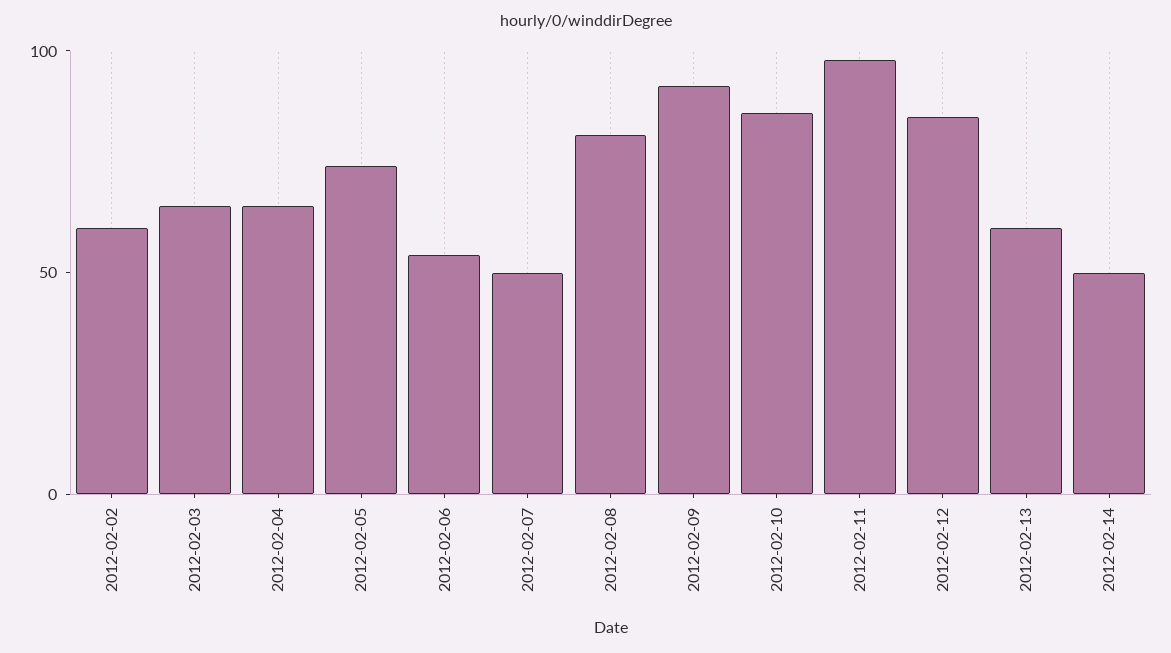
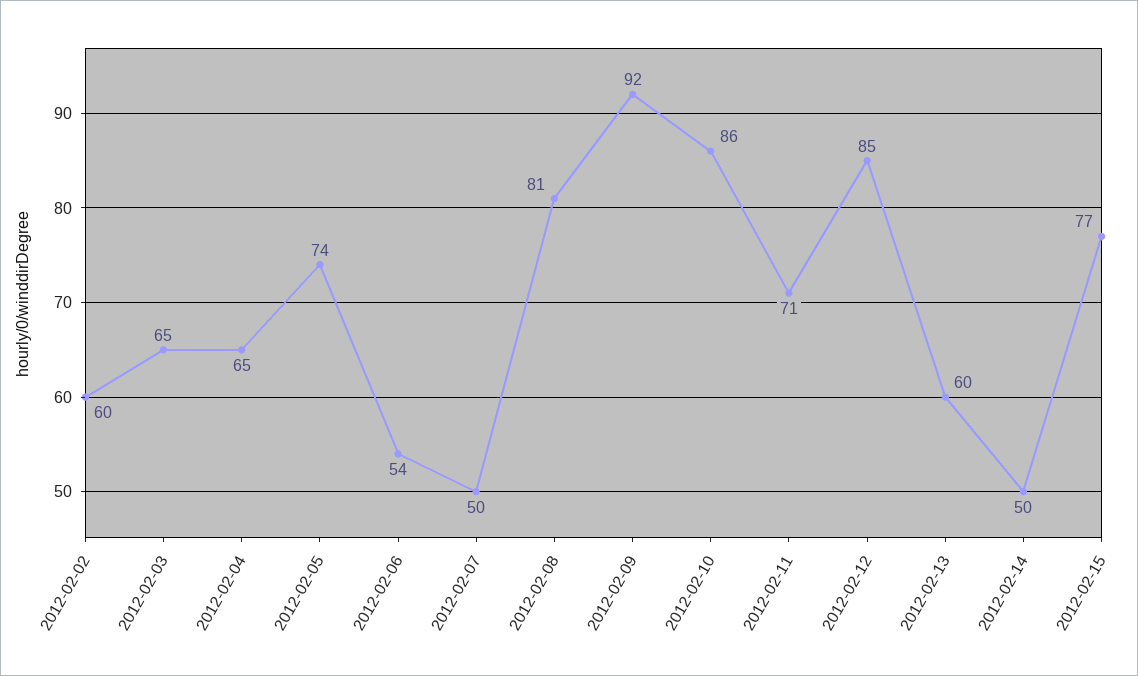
2012-02-11: 100 -> 71
2012-02-15: none -> 77

